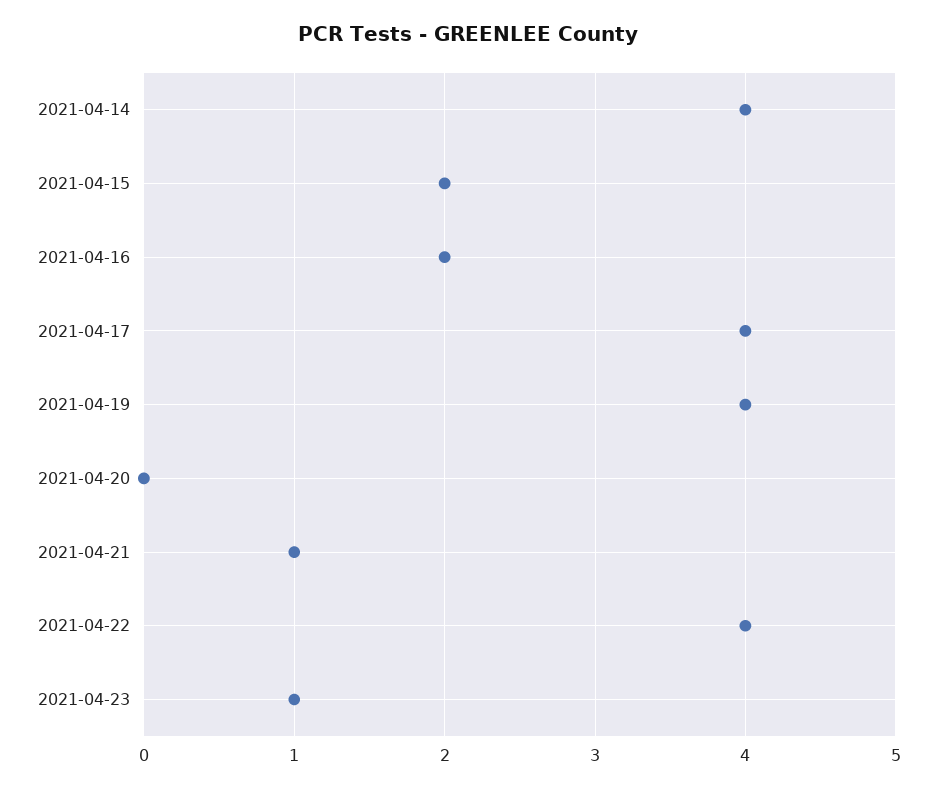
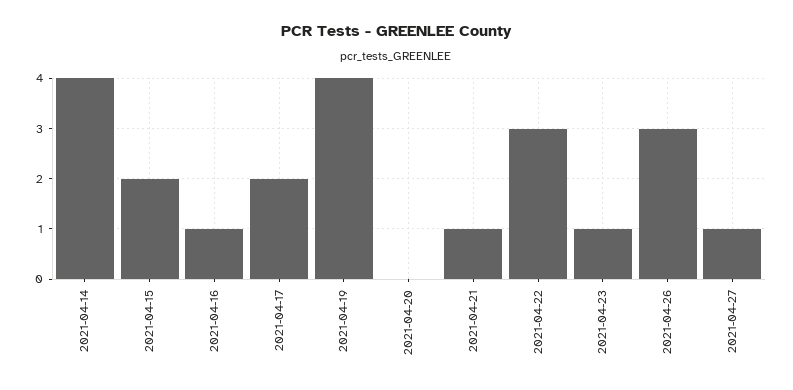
2021-04-16: 2 -> 1
2021-04-17: 4 -> 2
2021-04-22: 4 -> 3
2021-04-26: none -> 3
2021-04-27: none -> 1

